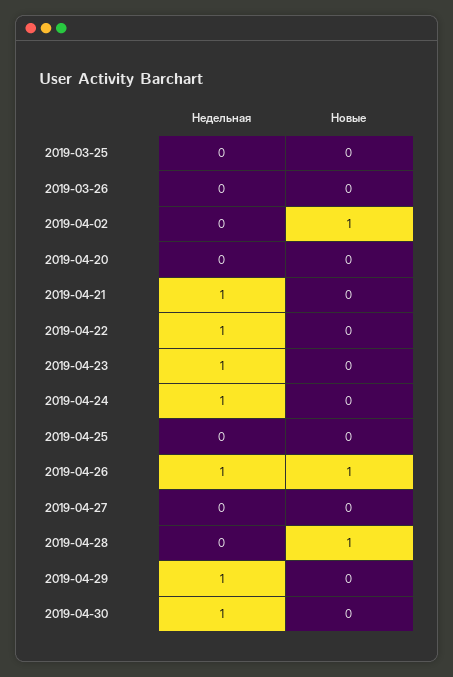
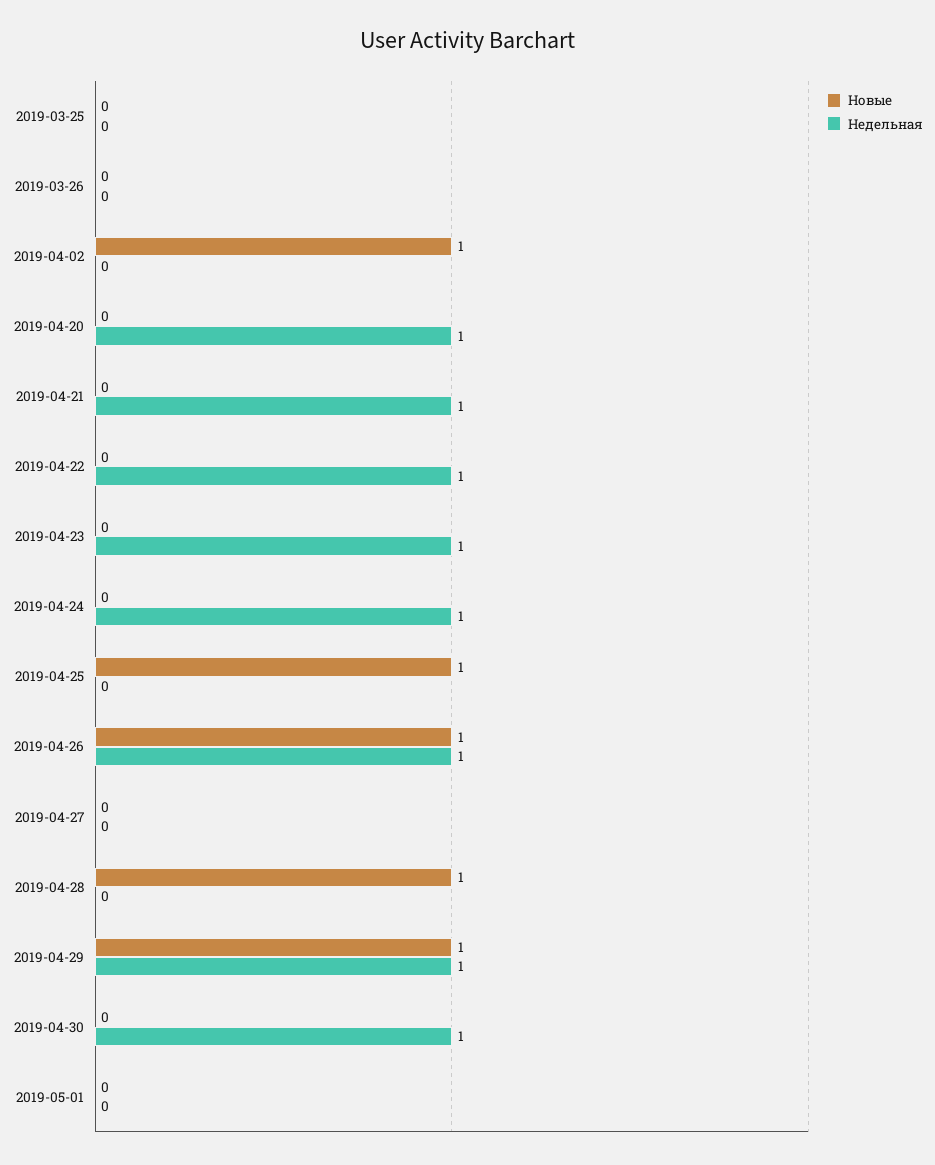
Недельная, 2019-04-20: 0 -> 1
Новые, 2019-04-25: 0 -> 1
Новые, 2019-04-29: 0 -> 1
Новые, 2019-05-01: none -> 0
Недельная, 2019-05-01: none -> 0

